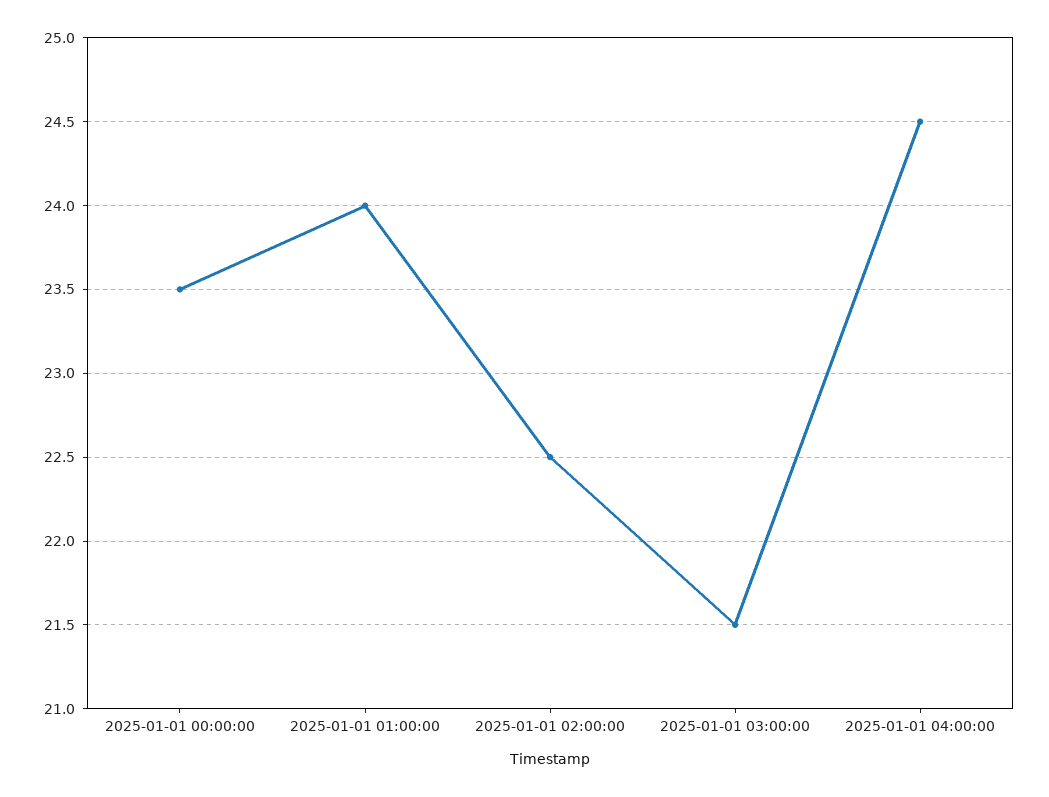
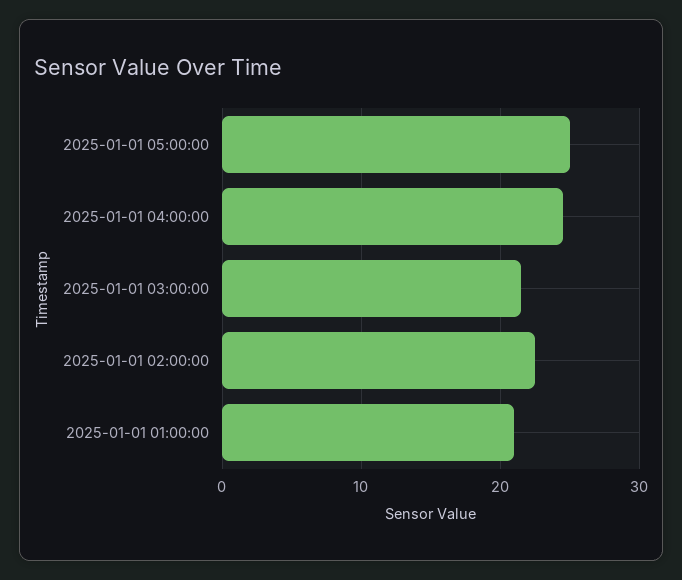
2025-01-01 00:00:00: 23.5 -> none
2025-01-01 01:00:00: 24 -> 21
2025-01-01 05:00:00: none -> 25

